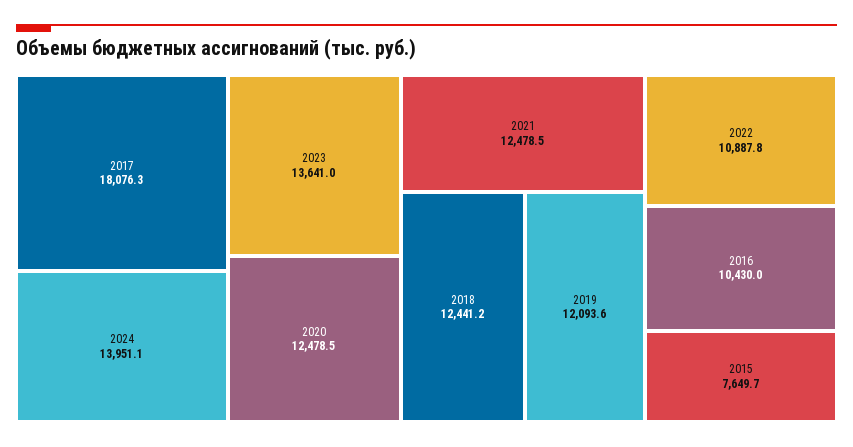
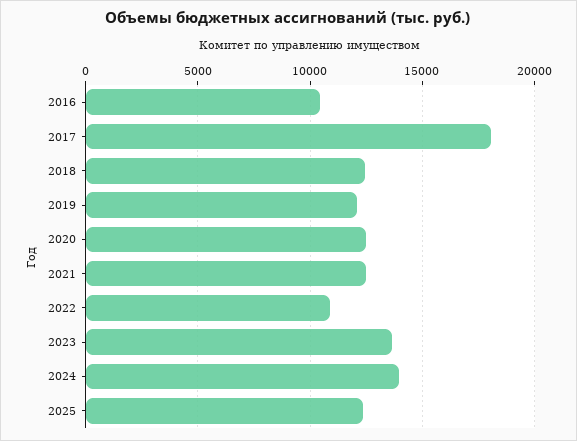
2015: 7649.7 -> none
2025: none -> 12500

